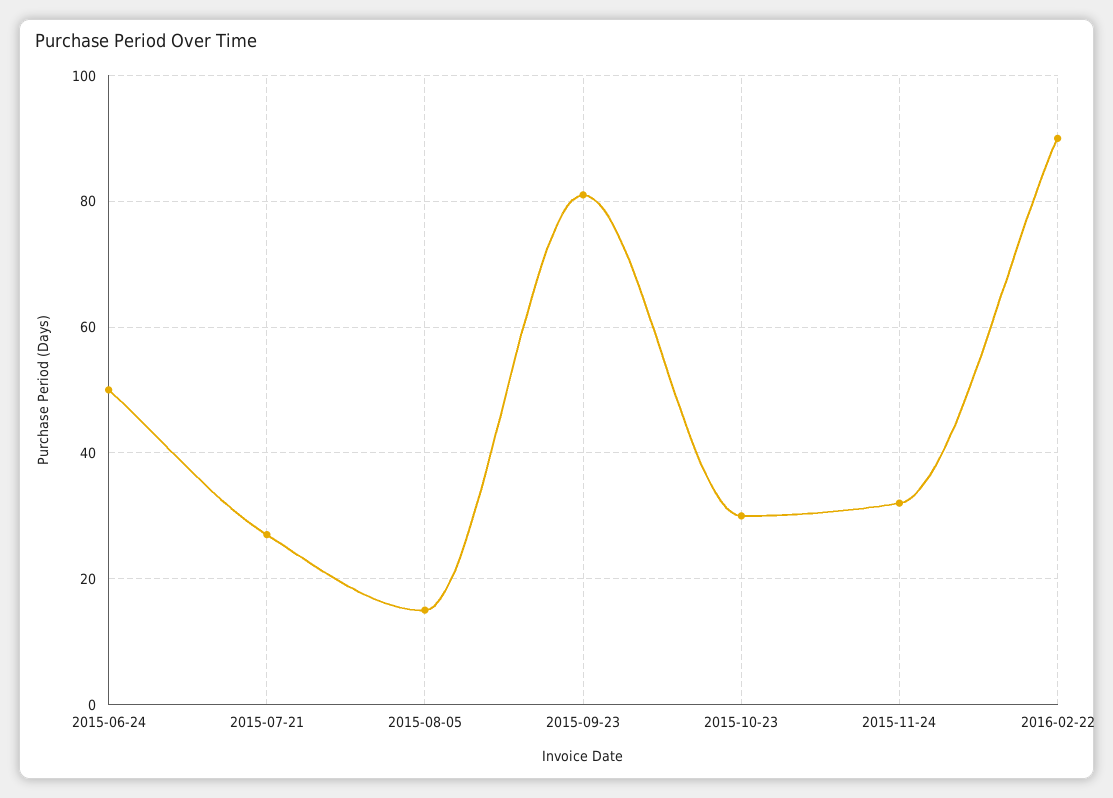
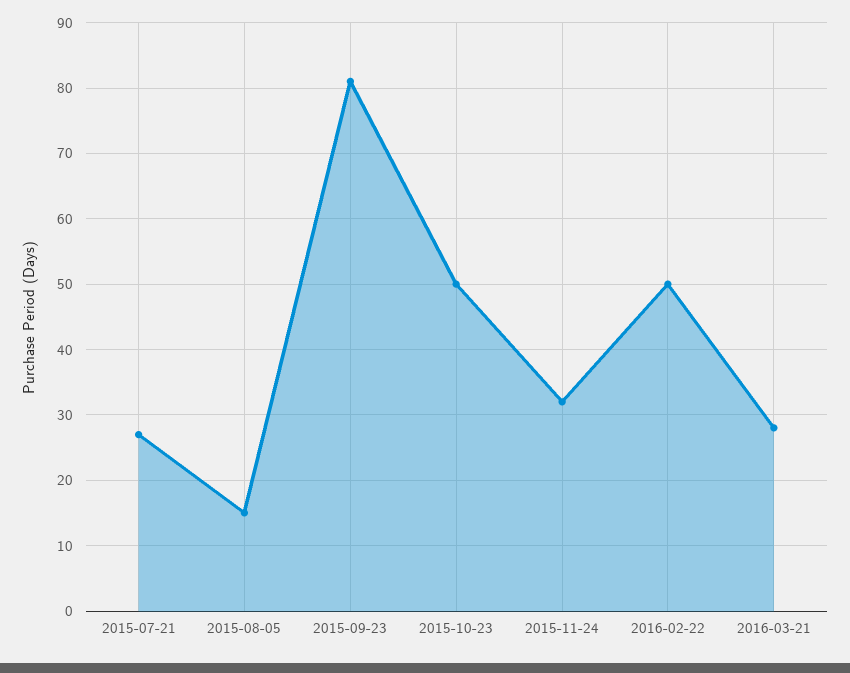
2015-06-24: 50 -> none
2015-10-23: 30 -> 50
2016-02-22: 90 -> 50
2016-03-21: none -> 28

